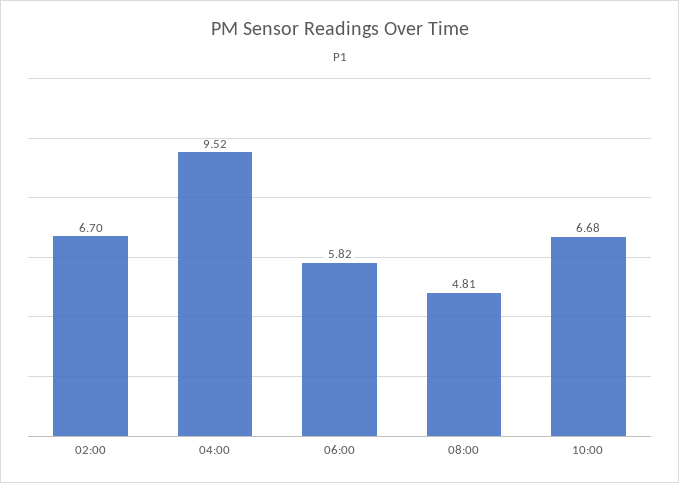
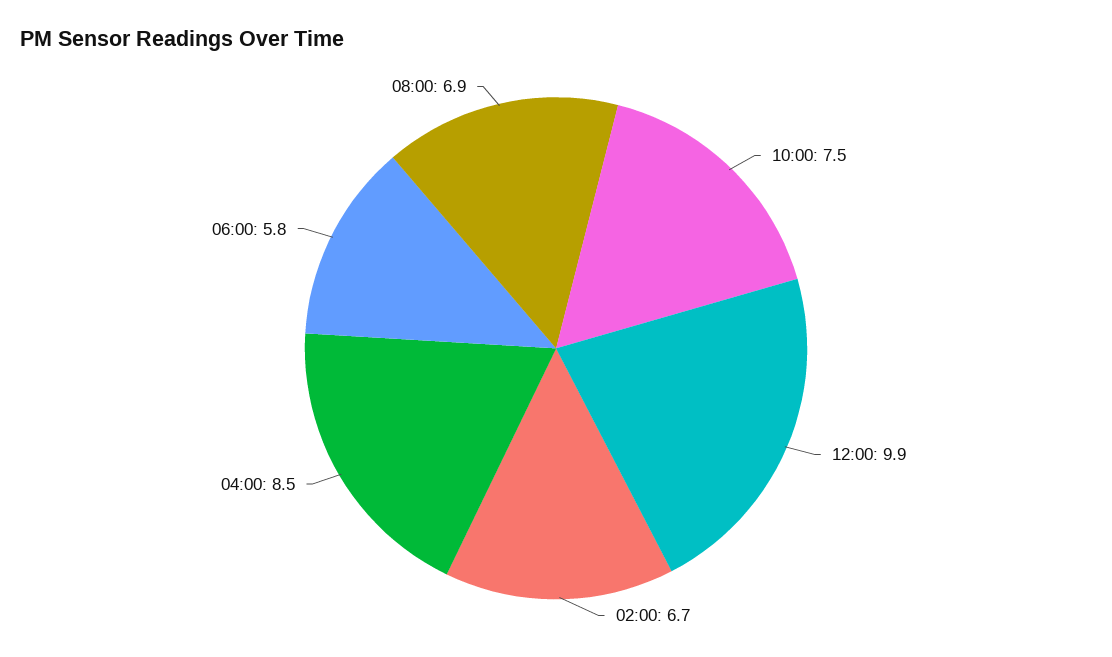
04:00: 9.52 -> 8.5
08:00: 4.81 -> 6.9
10:00: 6.68 -> 7.5
12:00: none -> 9.9

